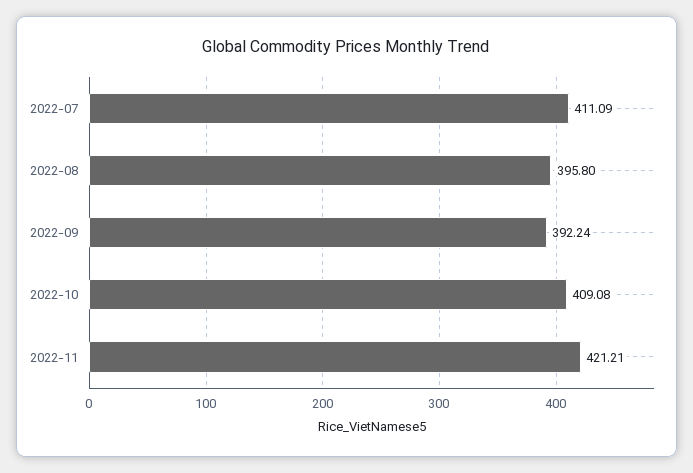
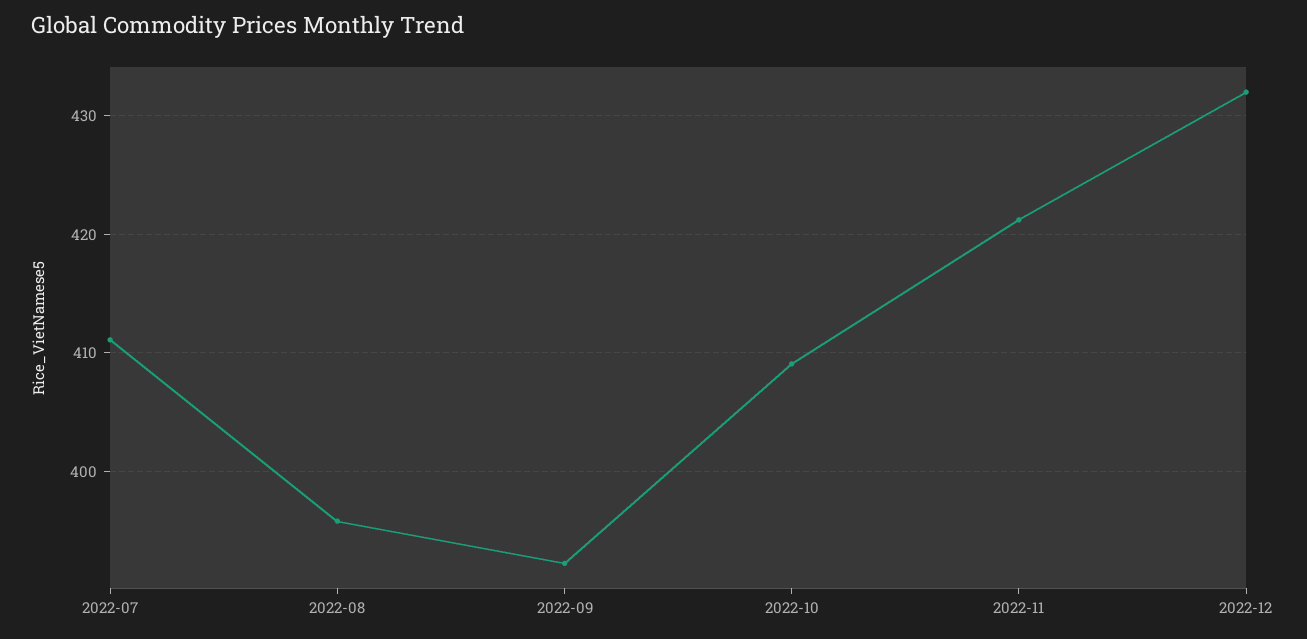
2022-12: none -> 432

